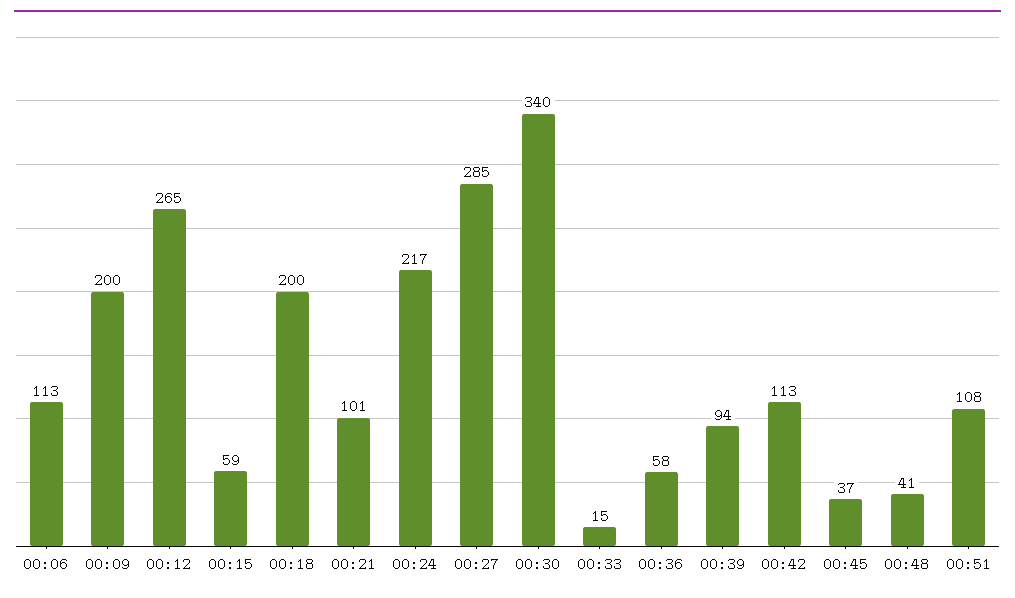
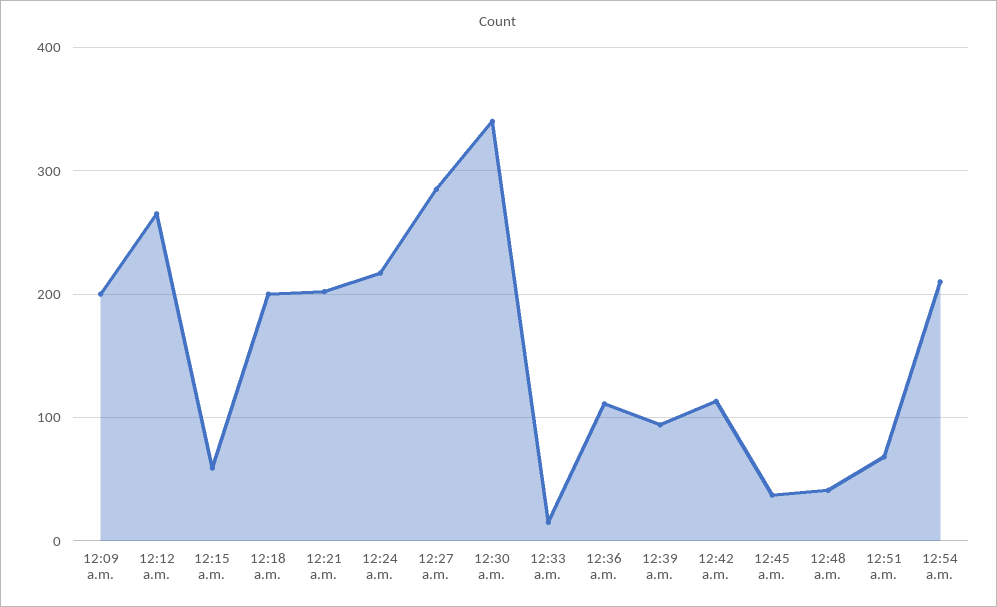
00:06: 113 -> none
00:21: 101 -> 200
00:36: 58 -> 110
00:51: 108 -> 70
12:54 a.m.: none -> 210

